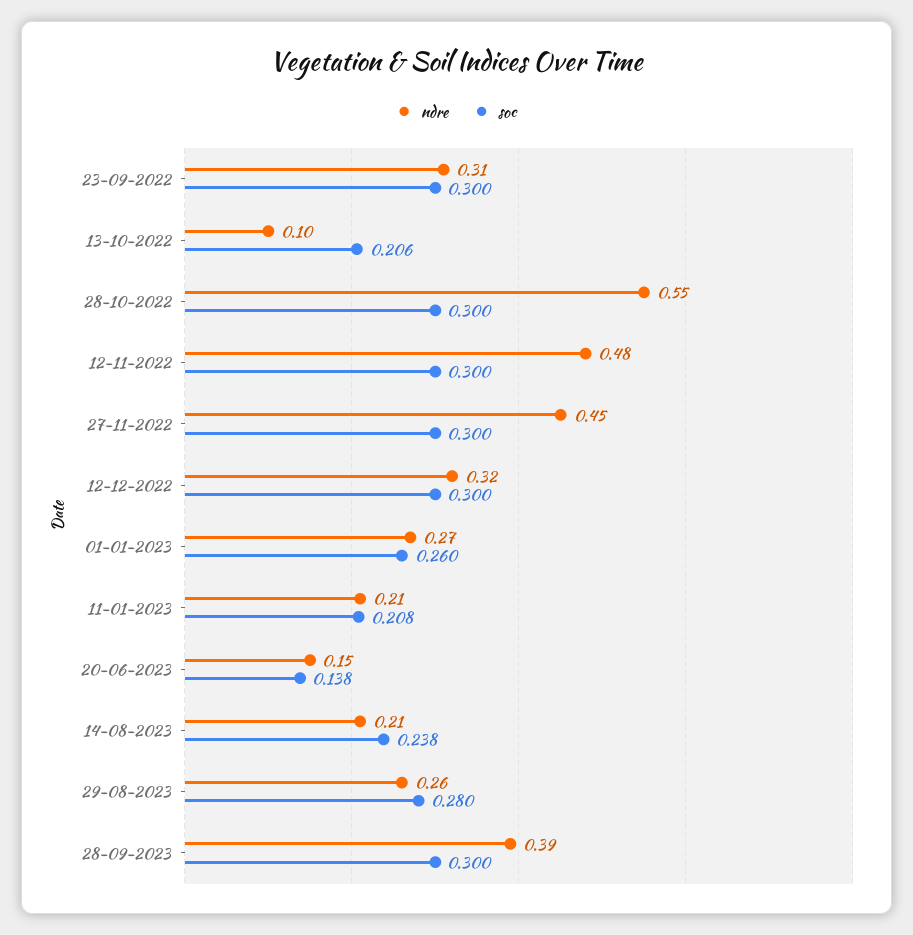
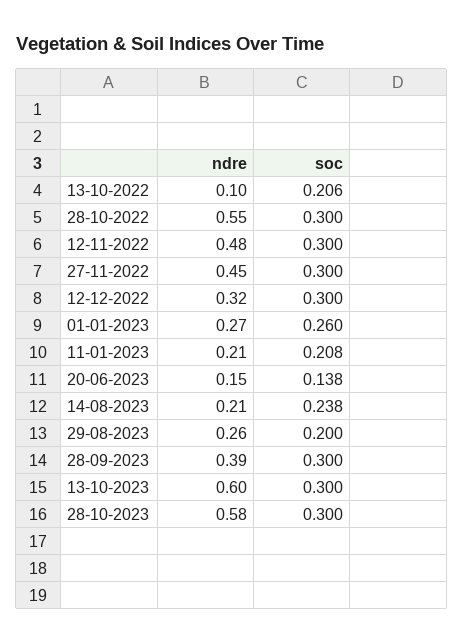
ndre, 23-09-2022: 0.31 -> none
soc, 23-09-2022: 0.3 -> none
soc, 29-08-2023: 0.28 -> 0.2
ndre, 13-10-2023: none -> 0.6
soc, 13-10-2023: none -> 0.3
ndre, 28-10-2023: none -> 0.58
soc, 28-10-2023: none -> 0.3

